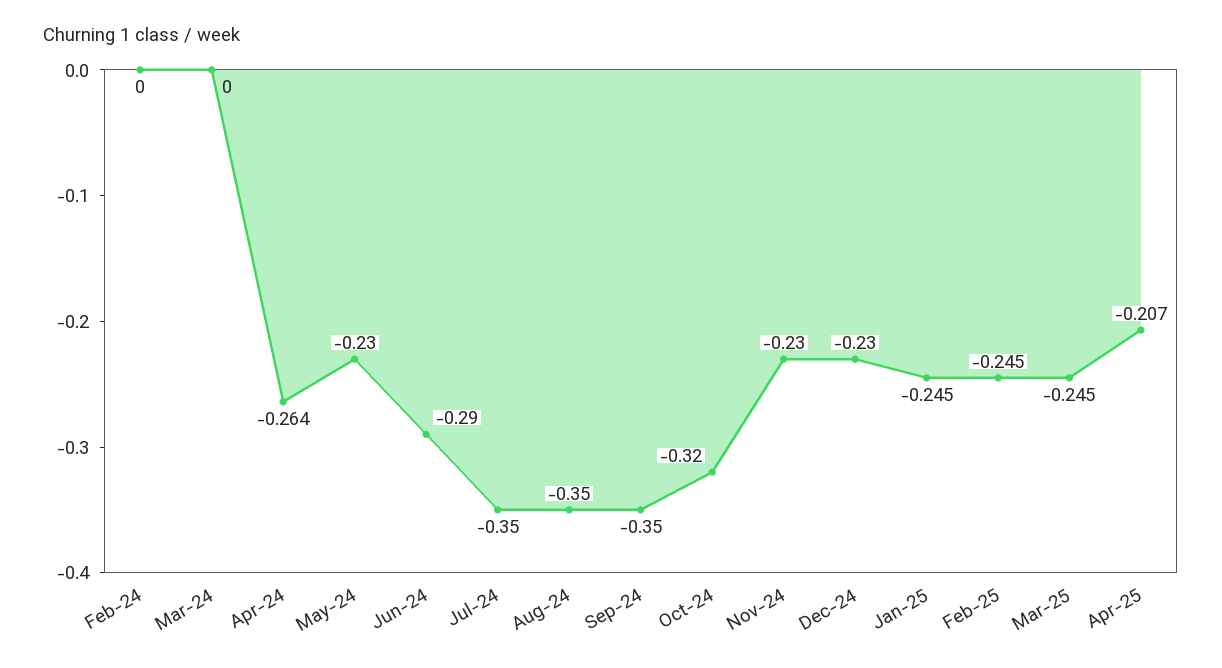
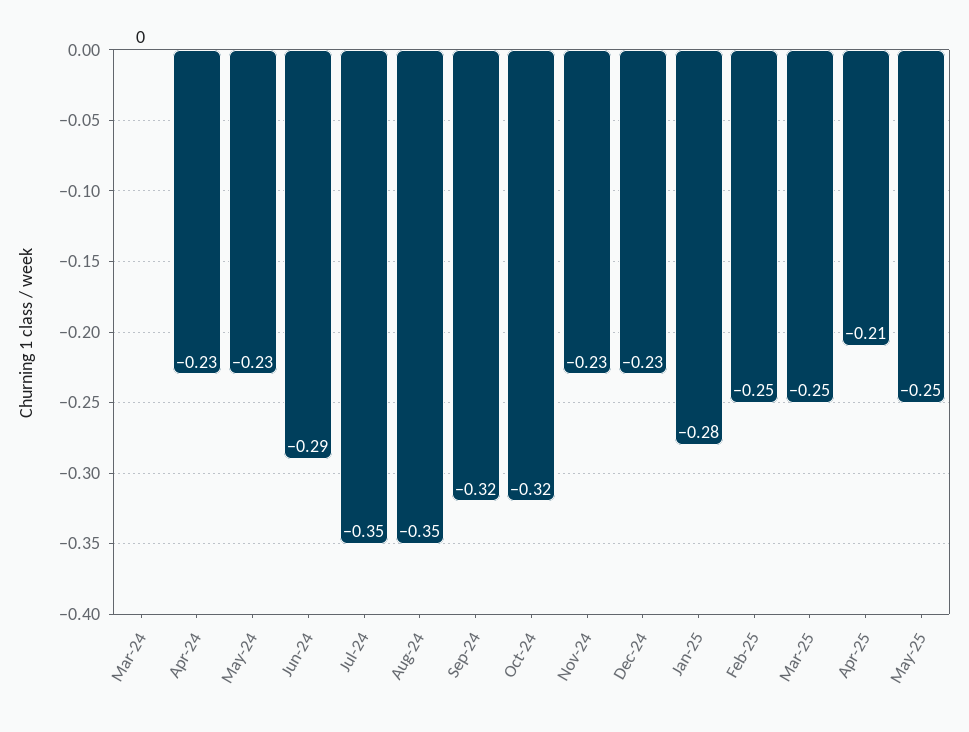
Feb-24: 0 -> none
Apr-24: -0.264 -> -0.23
Sep-24: -0.35 -> -0.32
Jan-25: -0.245 -> -0.28
May-25: none -> -0.25

